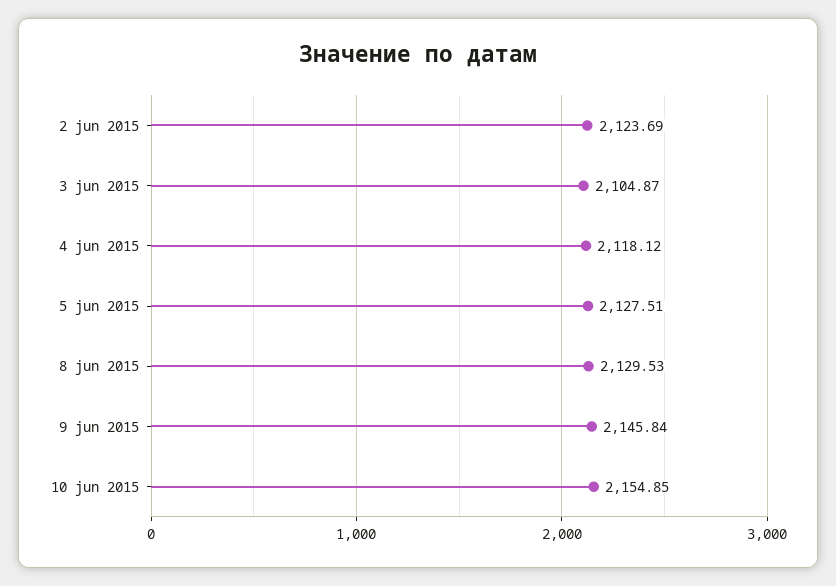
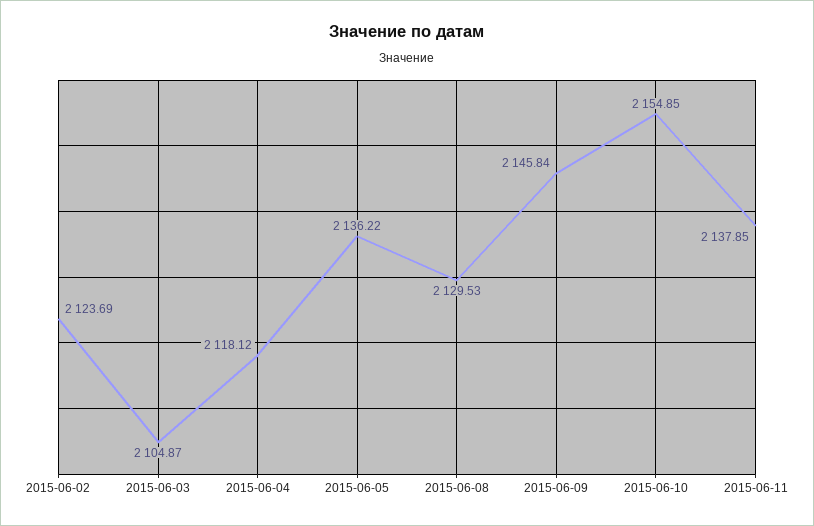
5 jun 2015: 2127.51 -> 2136.22
2015-06-11: none -> 2137.85

